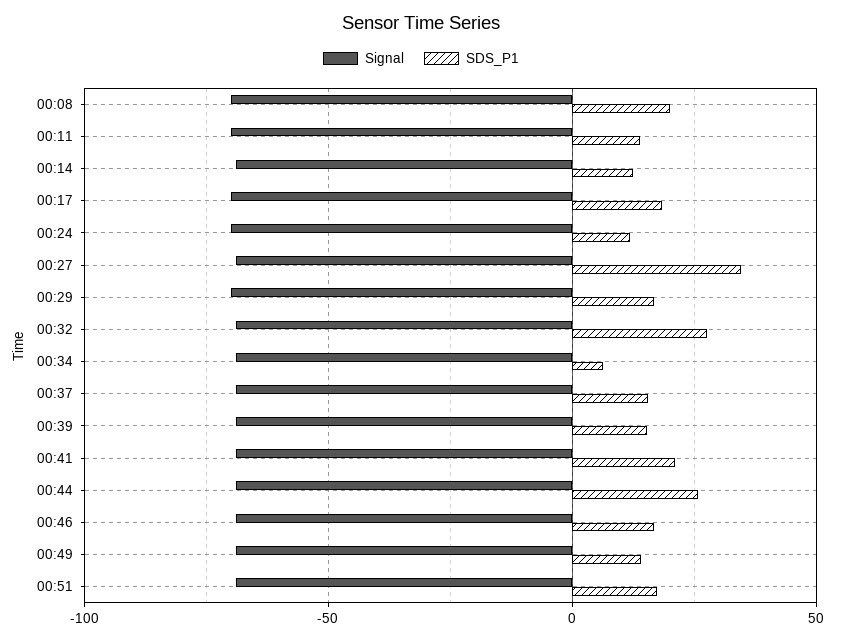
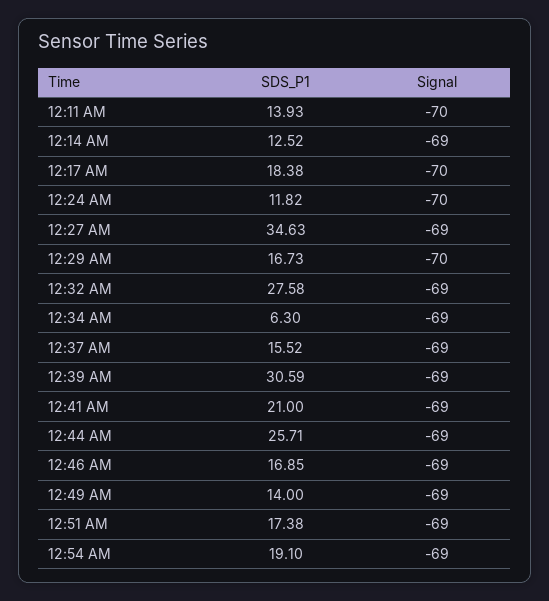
Signal, 00:08: -70 -> none
SDS_P1, 00:08: 20 -> none
SDS_P1, 00:39: 15 -> 30.59
SDS_P1, 12:54 AM: none -> 19.1
Signal, 12:54 AM: none -> -69

